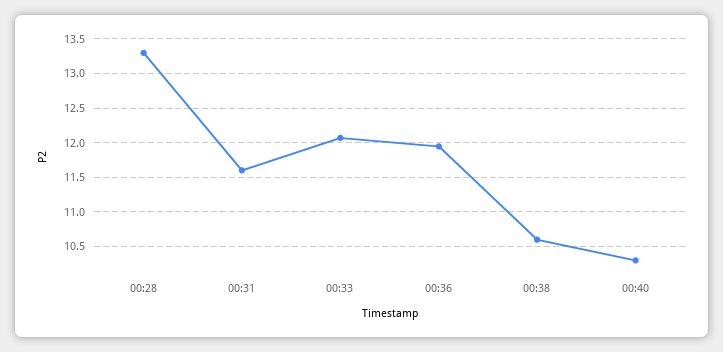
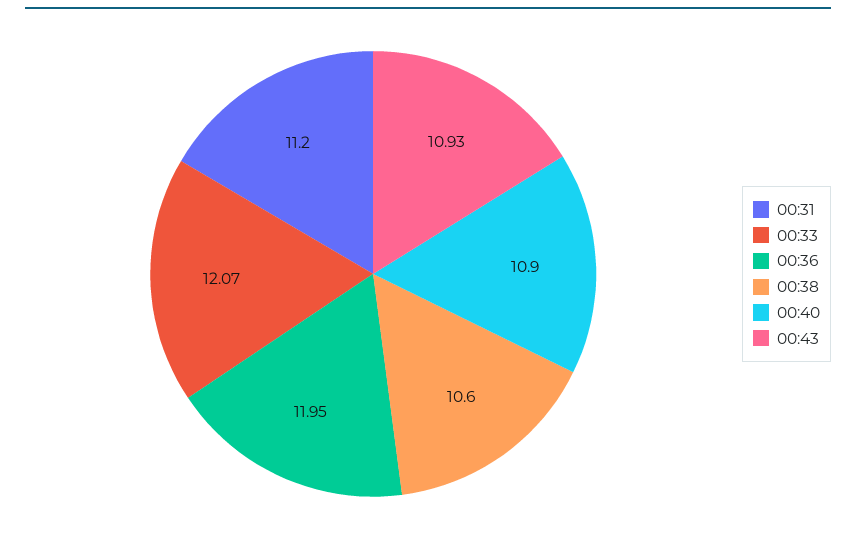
00:28: 13.3 -> none
00:31: 11.6 -> 11.2
00:40: 10.3 -> 10.9
00:43: none -> 10.93

